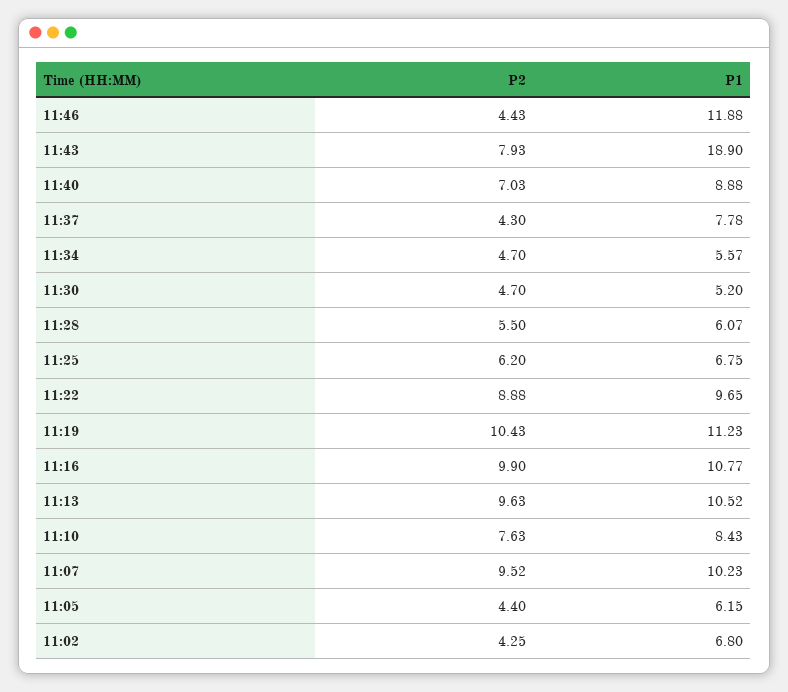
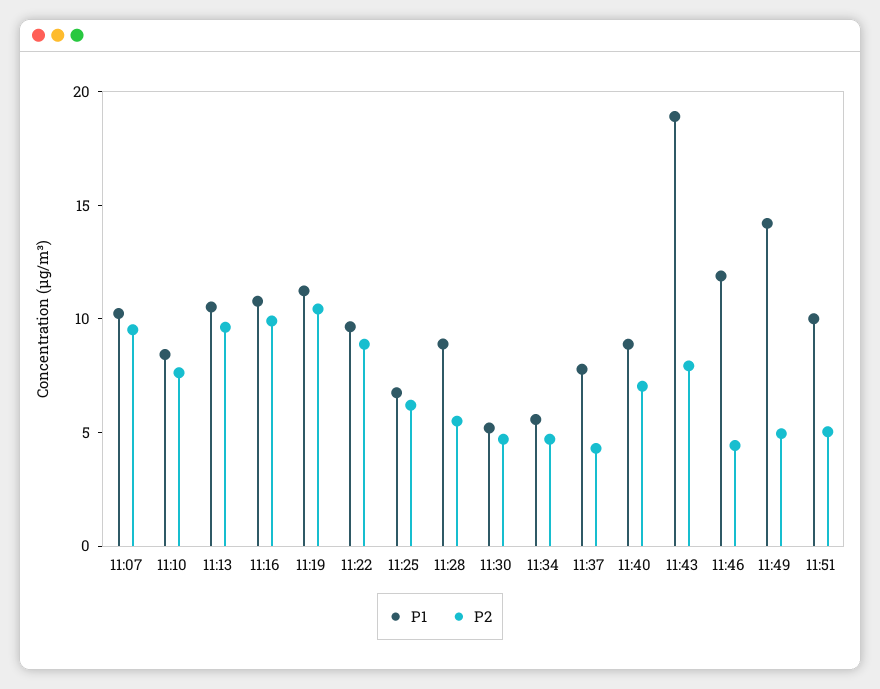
P1, 11:28: 6.07 -> 9
P2, 11:05: 4.4 -> none
P1, 11:05: 6.15 -> none
P2, 11:02: 4.25 -> none
P1, 11:02: 6.8 -> none
P1, 11:49: none -> 14
P2, 11:49: none -> 5
P1, 11:51: none -> 10
P2, 11:51: none -> 5

